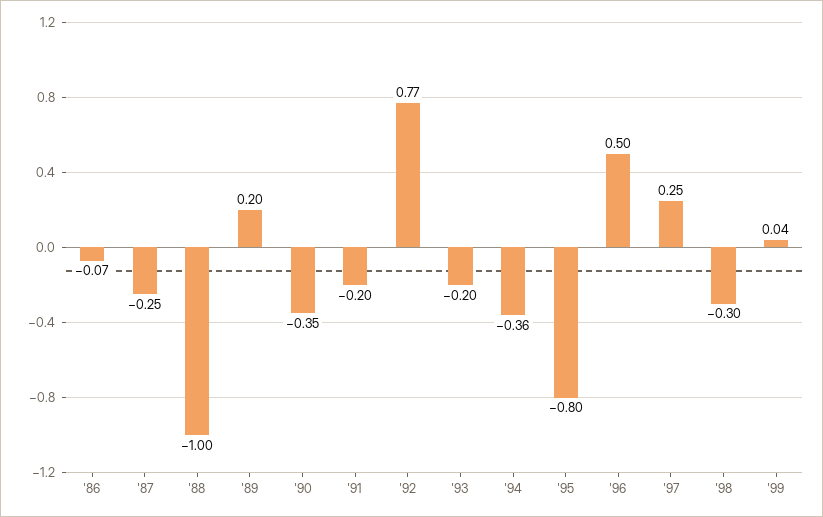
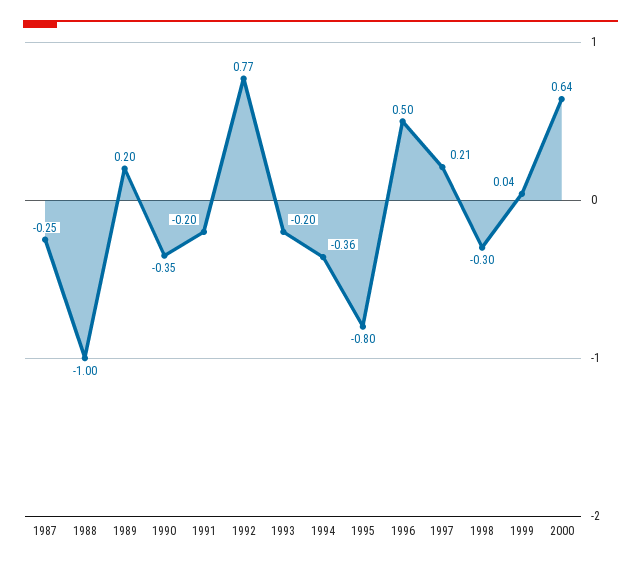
'86: -0.07 -> none
'97: 0.25 -> 0.21
2000: none -> 0.64

